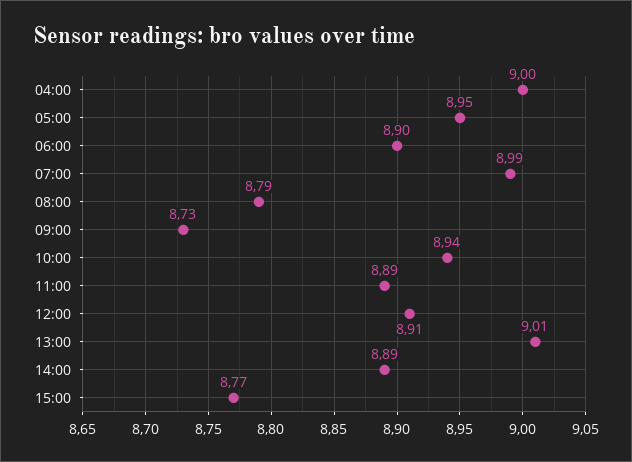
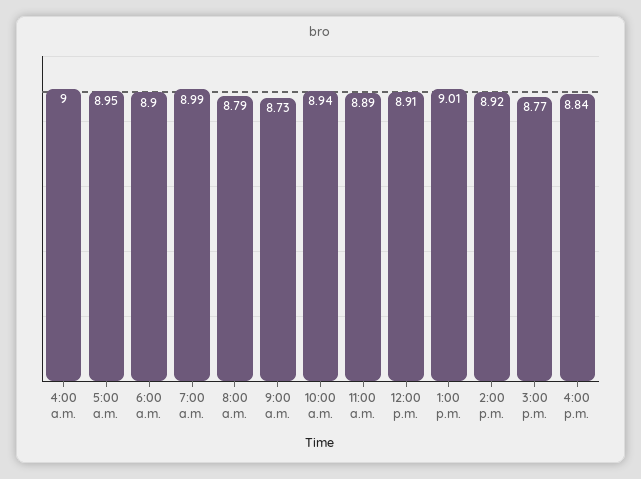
14:00: 8.89 -> 8.92
4:00 p.m.: none -> 8.84

